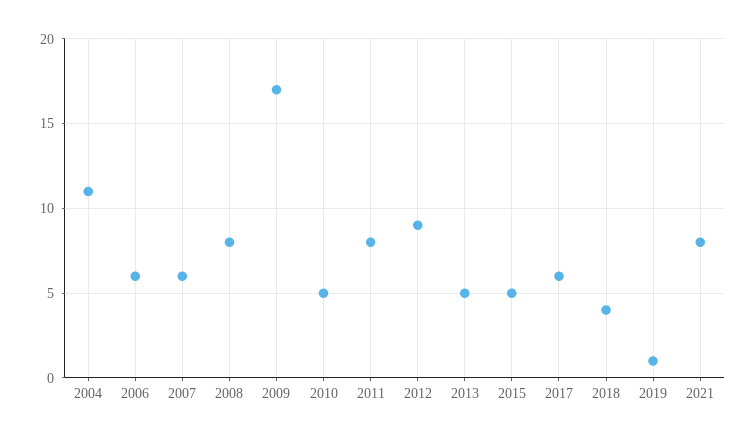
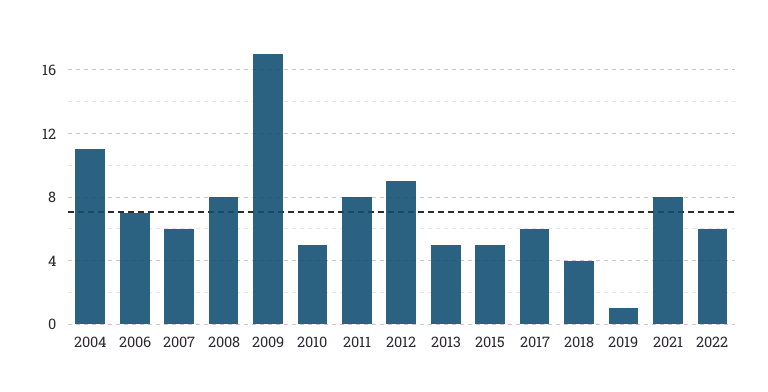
2006: 6 -> 7
2022: none -> 6

